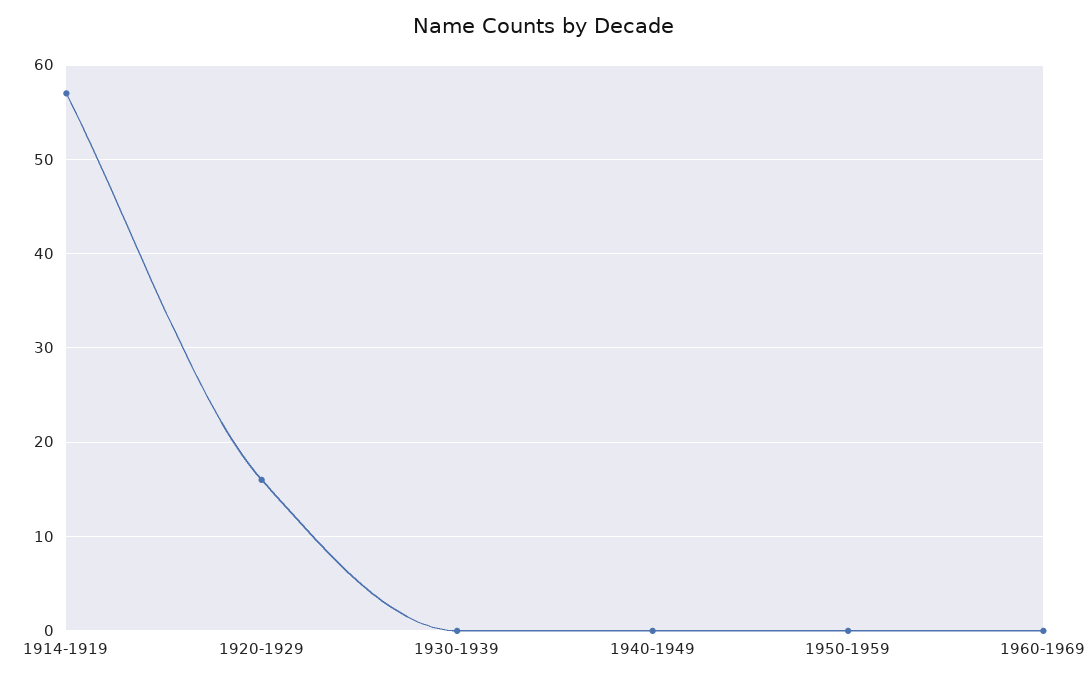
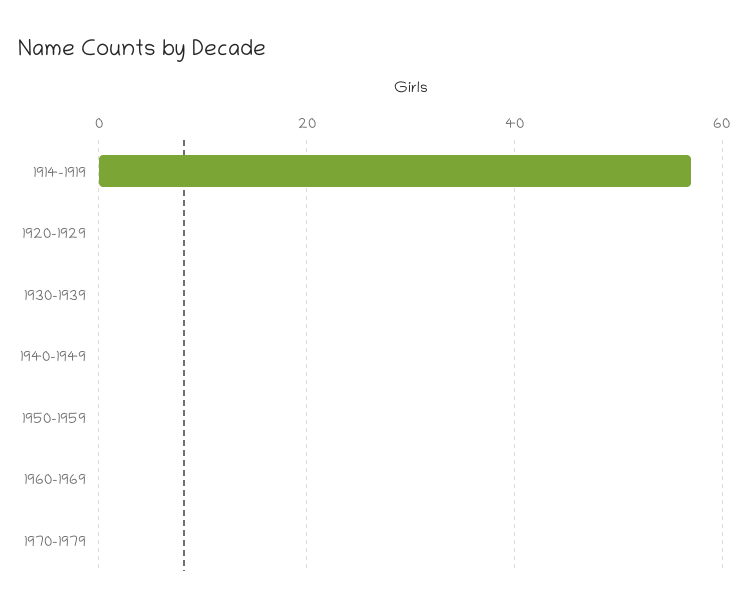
1920-1929: 16 -> 0
1970-1979: none -> 0

